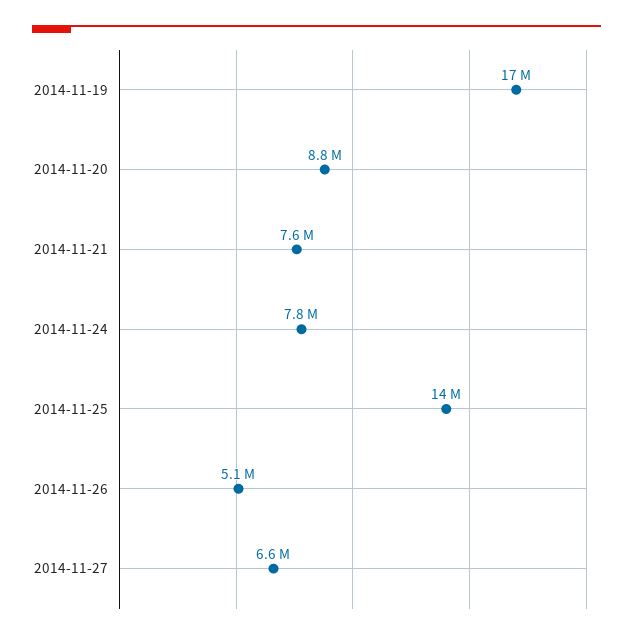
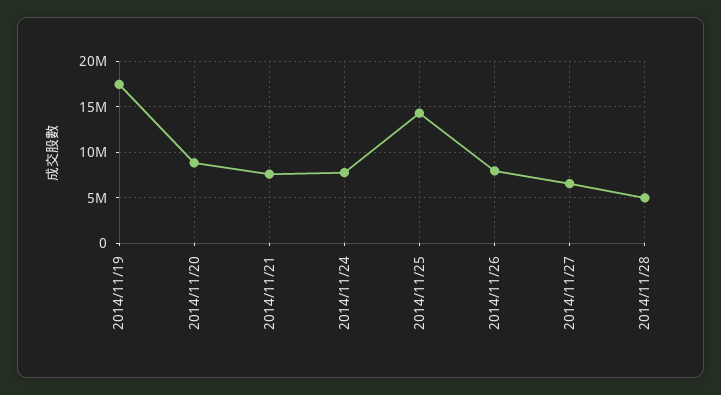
2014-11-26: 5100000 -> 8000000
2014/11/28: none -> 5000000

